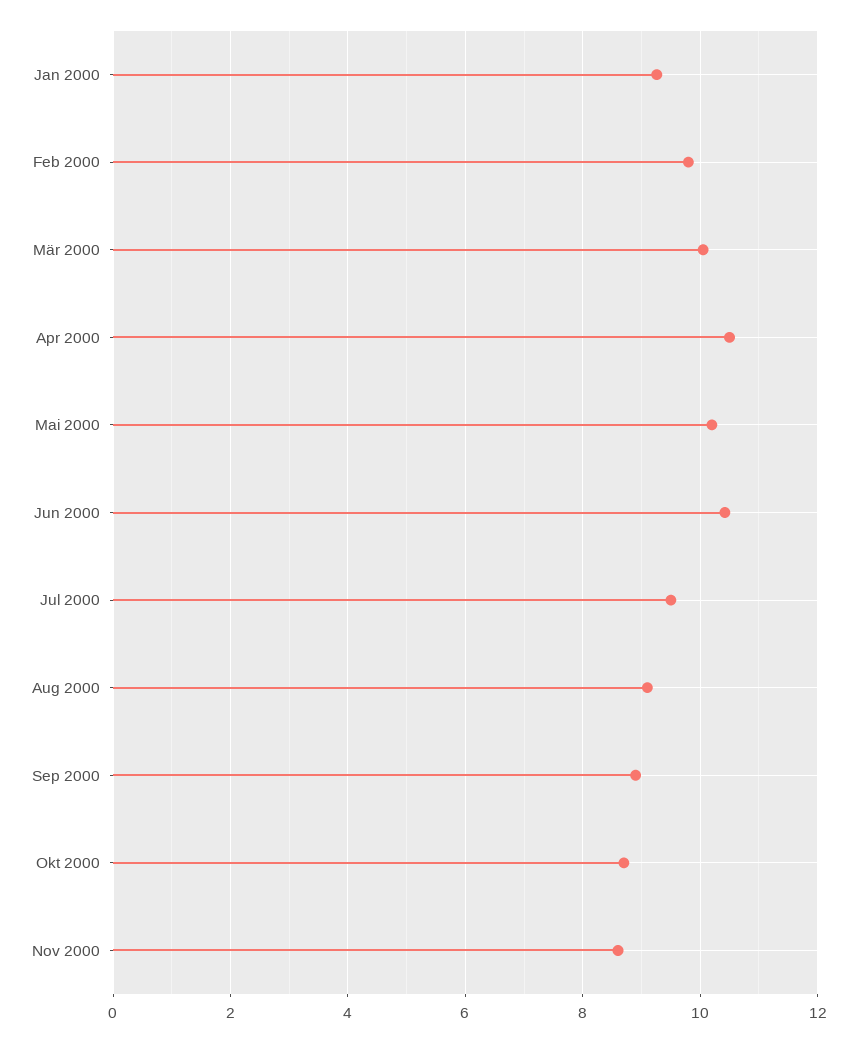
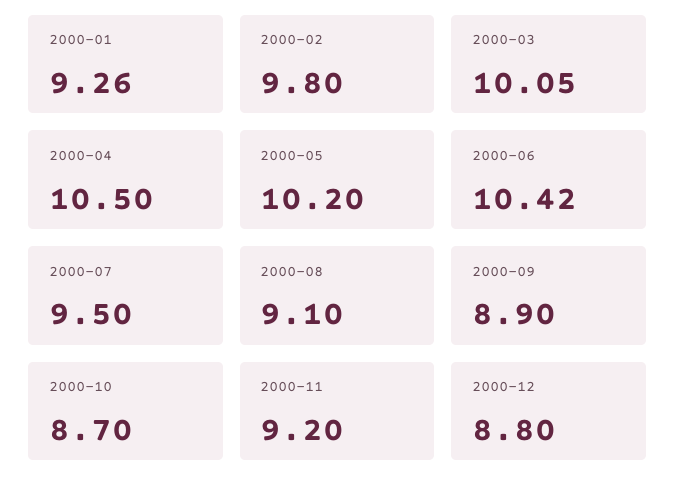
Nov 2000: 8.6 -> 9.2
2000-12: none -> 8.8

